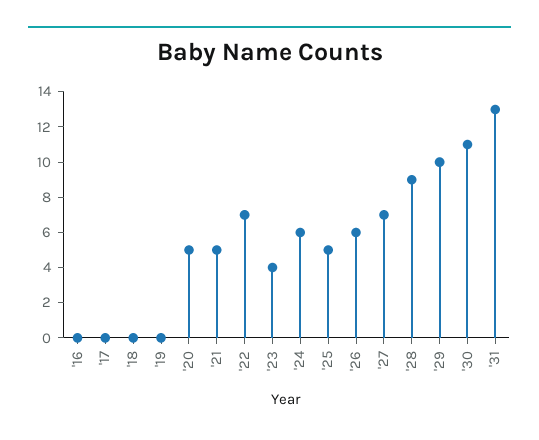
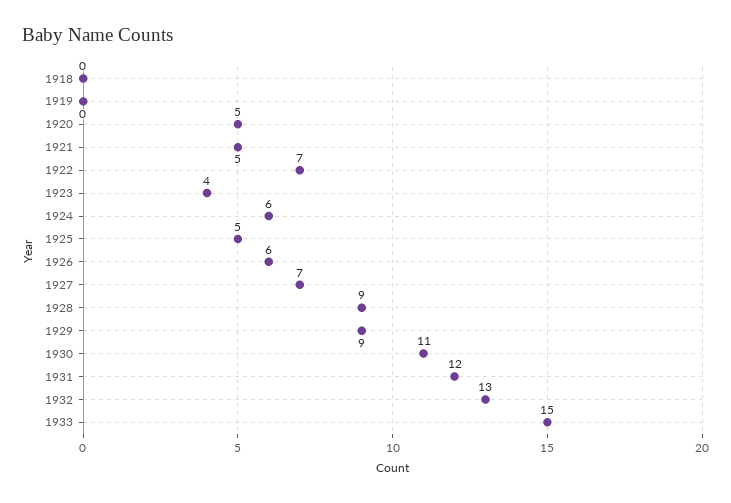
'16: 0 -> none
'17: 0 -> none
'29: 10 -> 9
'31: 13 -> 12
1932: none -> 13
1933: none -> 15

